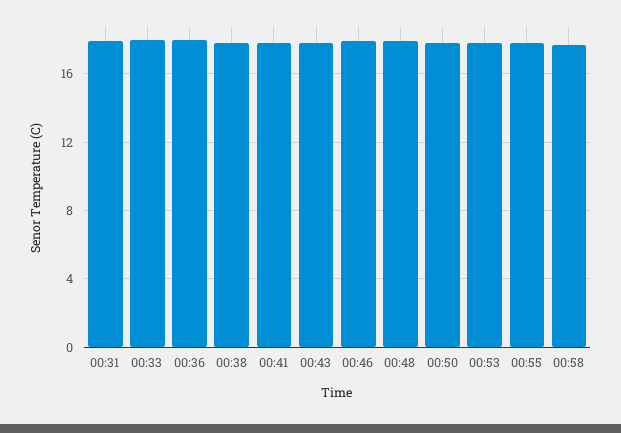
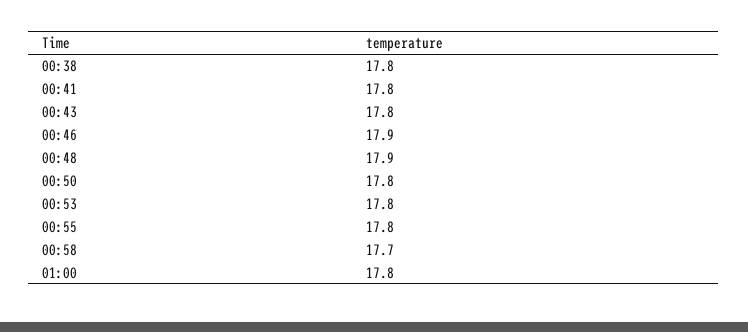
00:31: 18 -> none
00:33: 18 -> none
00:36: 18 -> none
01:00: none -> 17.8

